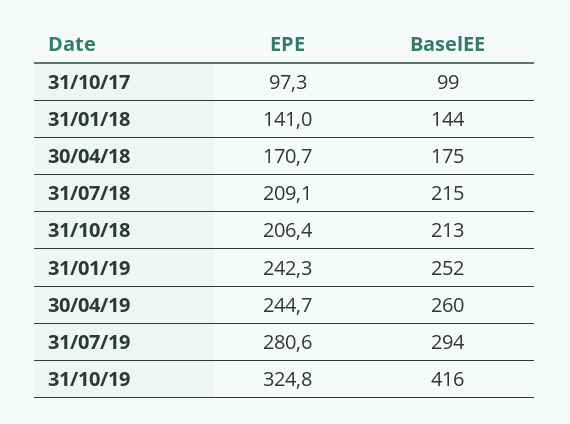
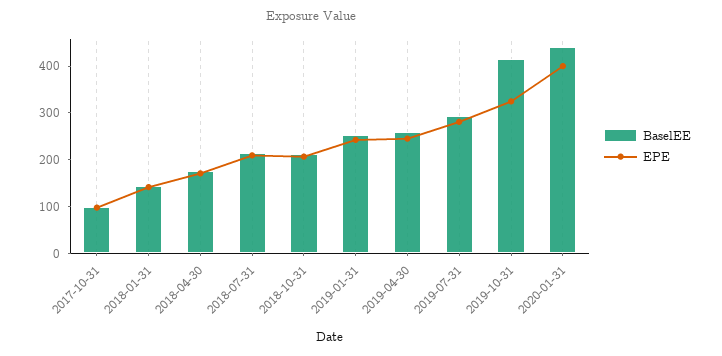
BaselEE, 2020-01-31: none -> 440
EPE, 2020-01-31: none -> 400

